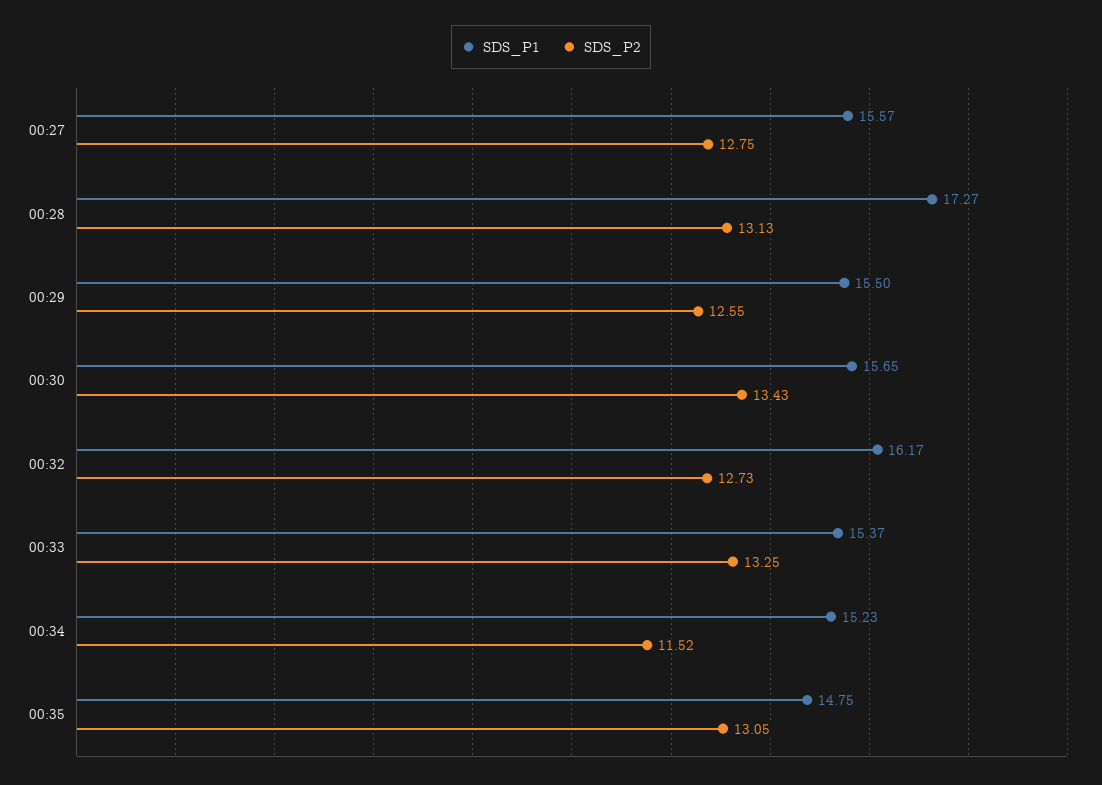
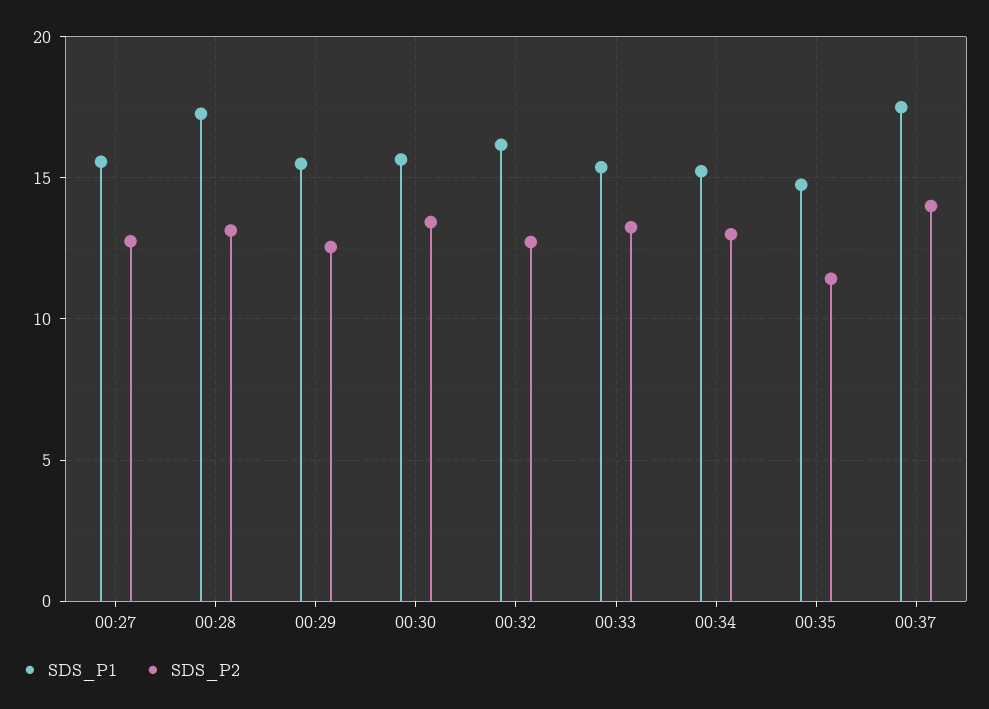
SDS_P2, 00:34: 11.52 -> 13
SDS_P2, 00:35: 13.05 -> 11.5
SDS_P1, 00:37: none -> 17.5
SDS_P2, 00:37: none -> 14

